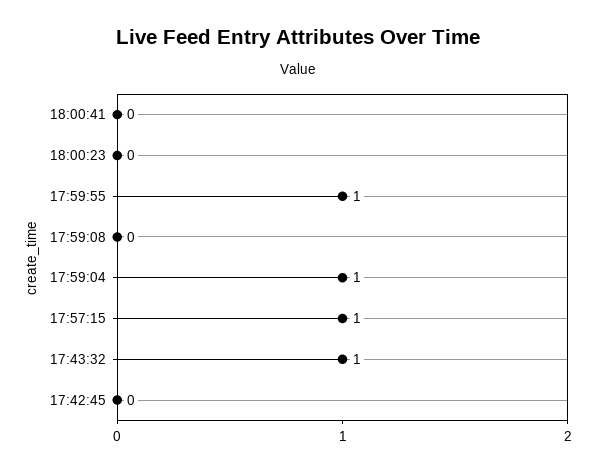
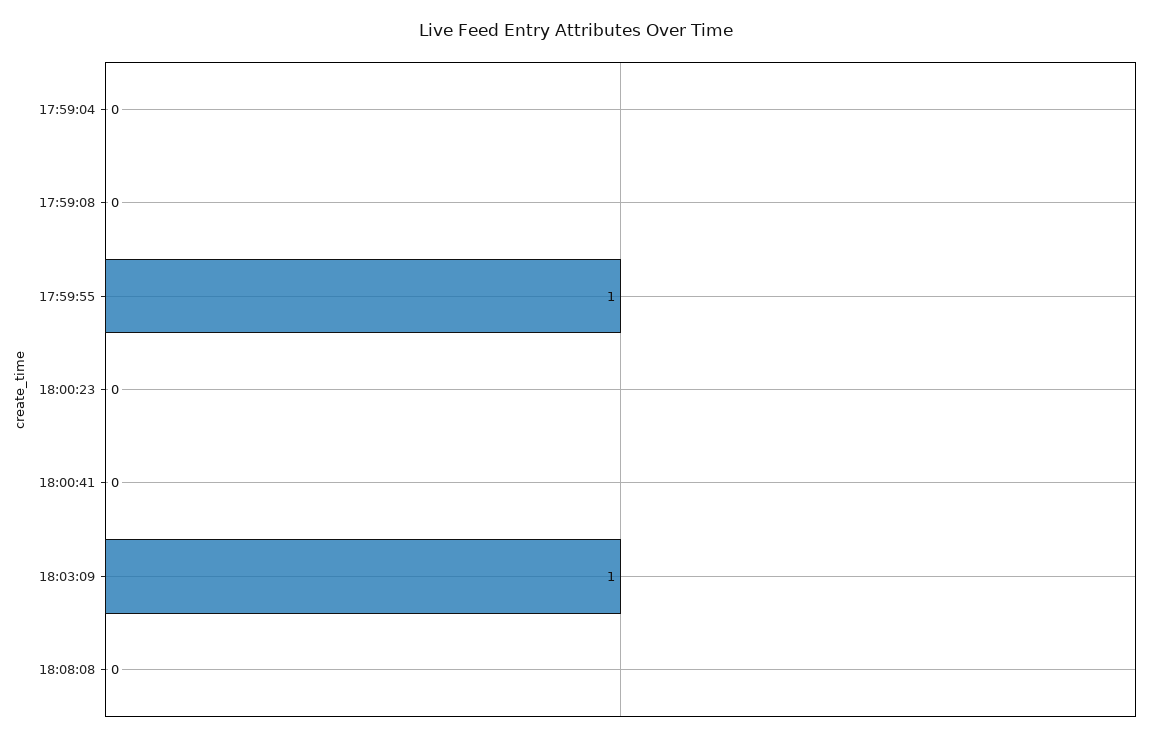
17:59:04: 1 -> 0
17:57:15: 1 -> none
17:43:32: 1 -> none
17:42:45: 0 -> none
18:03:09: none -> 1
18:08:08: none -> 0

